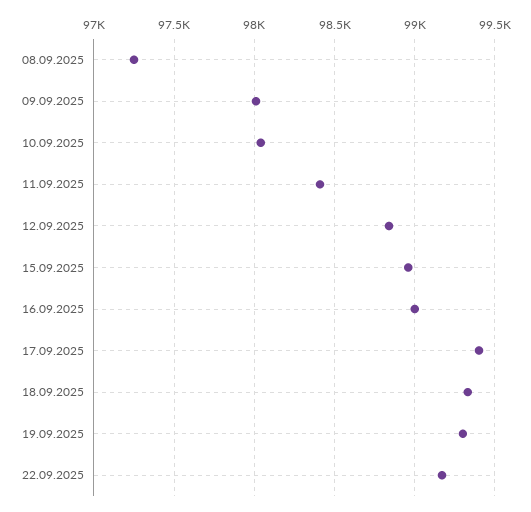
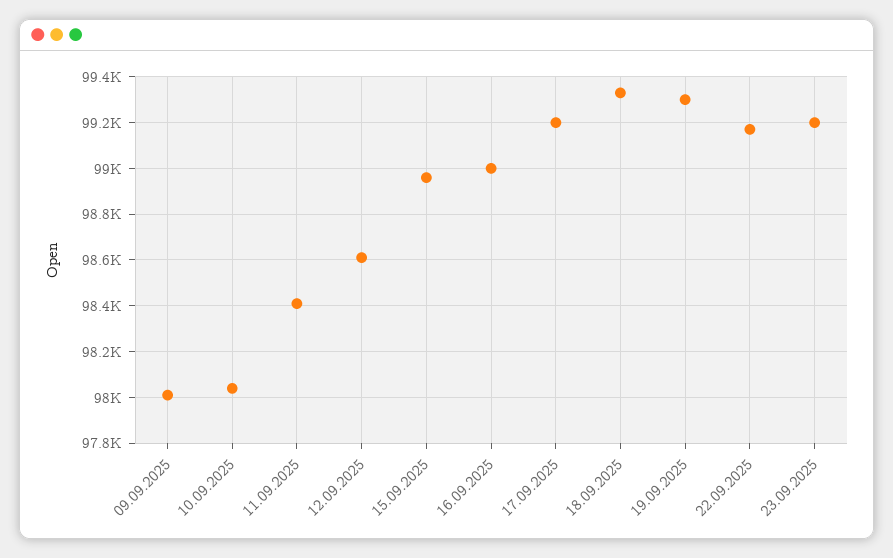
08.09.2025: 97250 -> none
12.09.2025: 98850 -> 98600
17.09.2025: 99400 -> 99200
23.09.2025: none -> 99200

